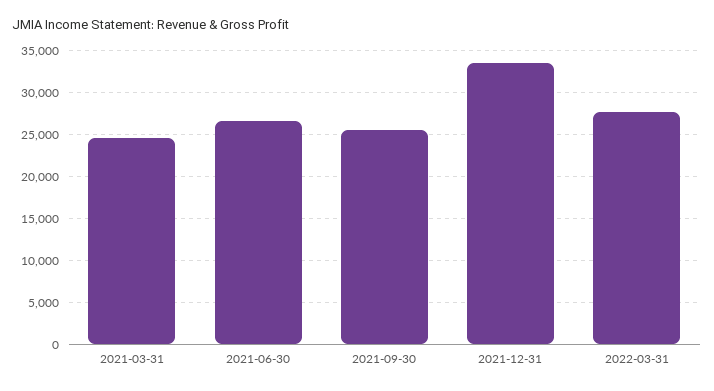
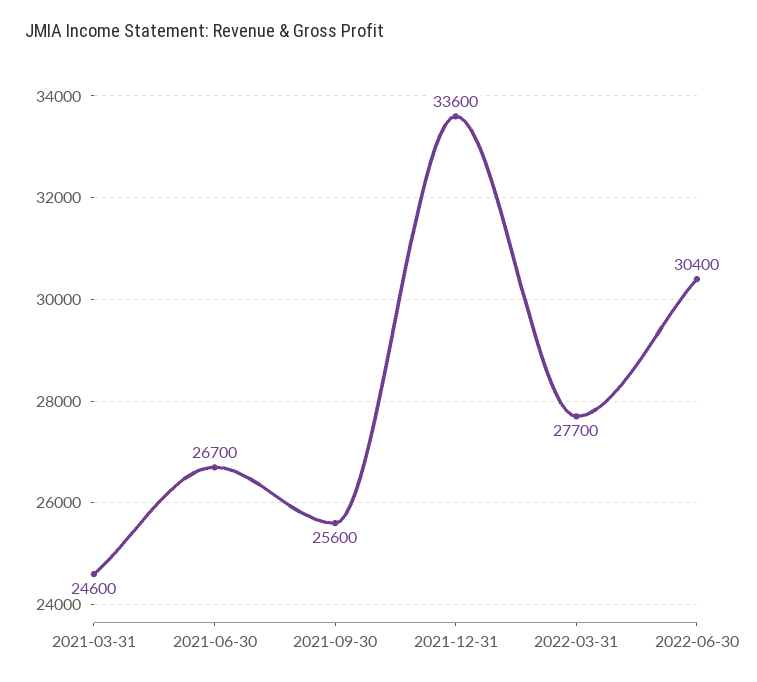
2022-06-30: none -> 30400

